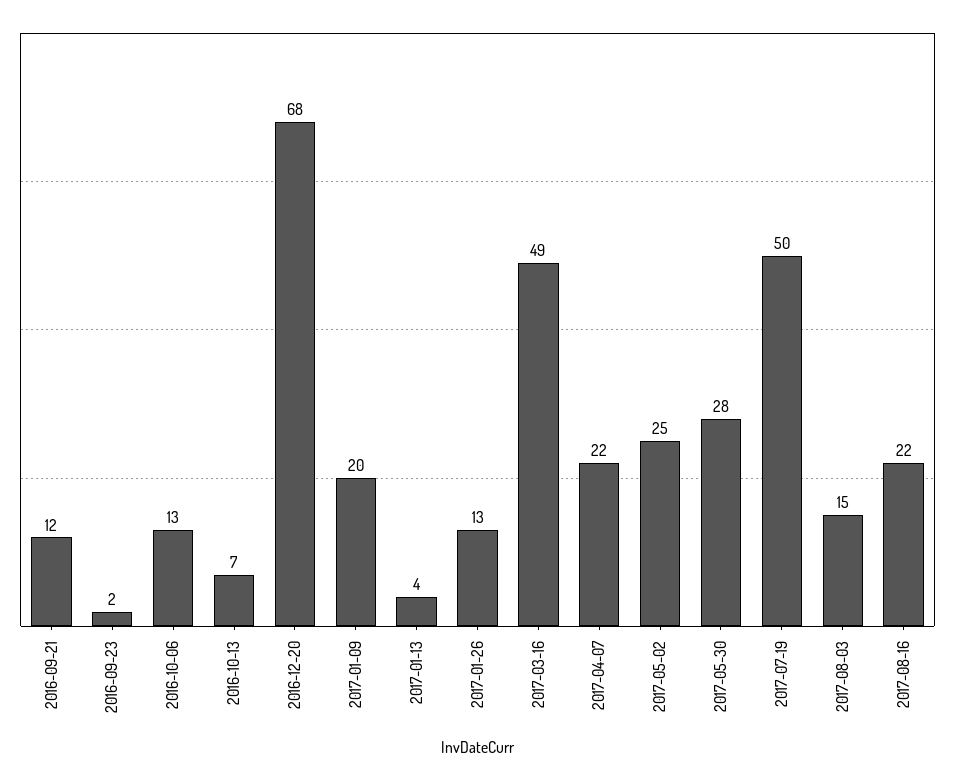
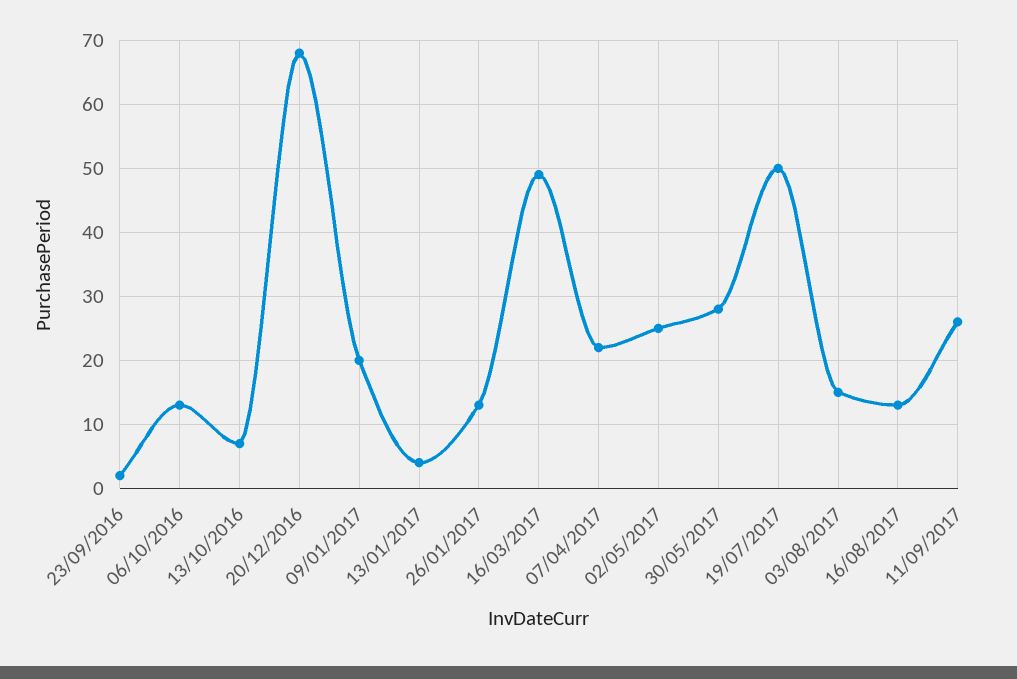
2016-09-21: 12 -> none
2017-08-16: 22 -> 13
11/09/2017: none -> 26

